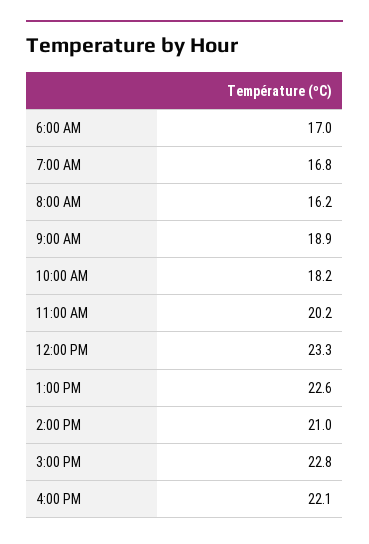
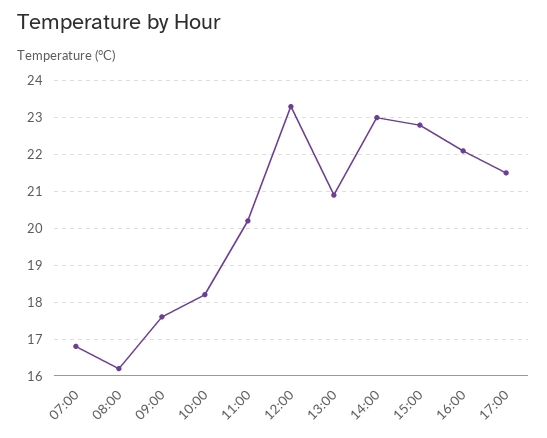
6:00 AM: 17 -> none
9:00 AM: 18.9 -> 17.5
1:00 PM: 22.6 -> 21
2:00 PM: 21 -> 23
17:00: none -> 21.5

